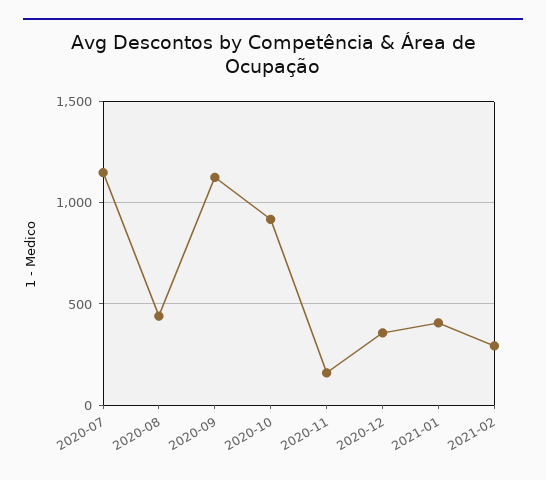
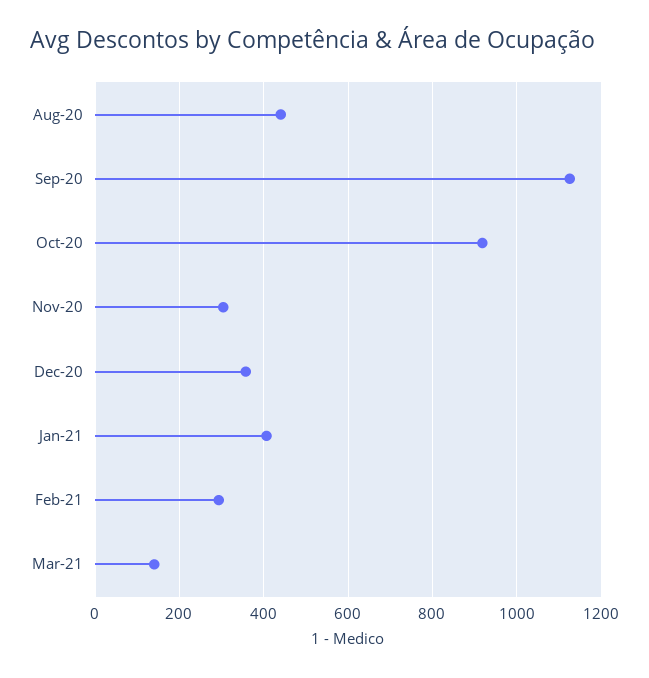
2020-07: 1150 -> none
2020-11: 150 -> 300
Mar-21: none -> 140

